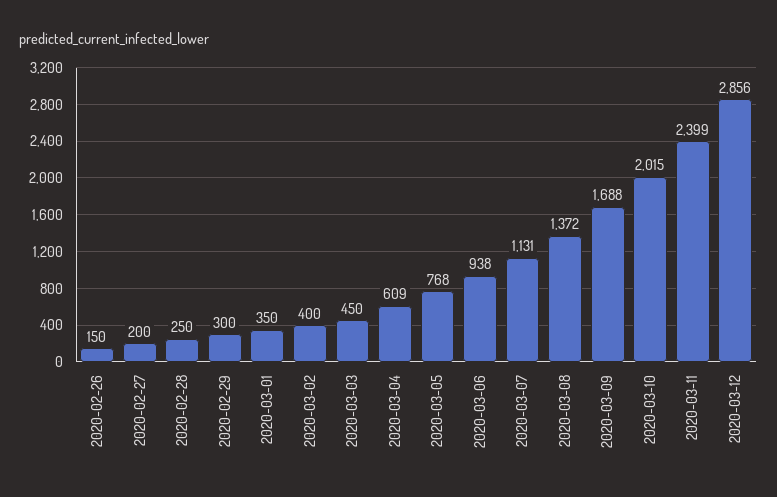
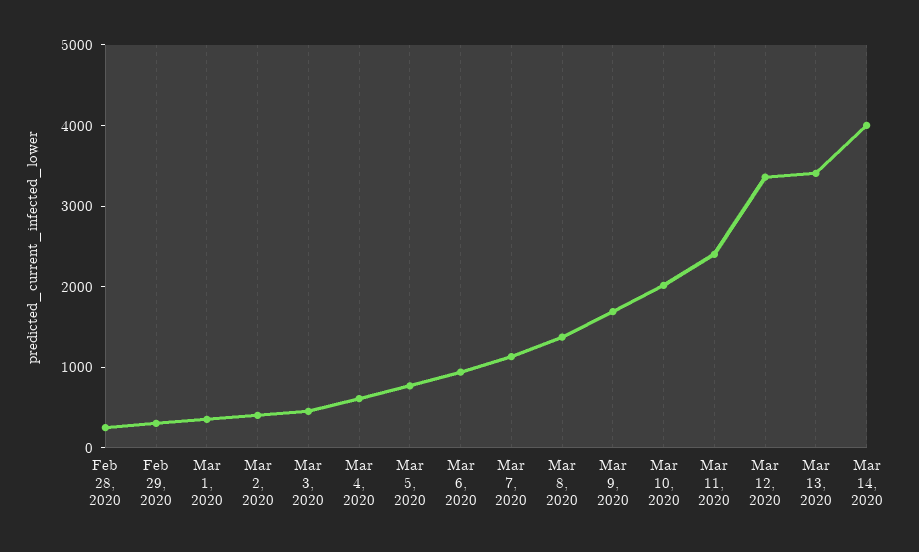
2020-02-26: 150 -> none
2020-02-27: 200 -> none
2020-03-12: 2856 -> 3400
Mar 13, 2020: none -> 3400
Mar 14, 2020: none -> 4000

